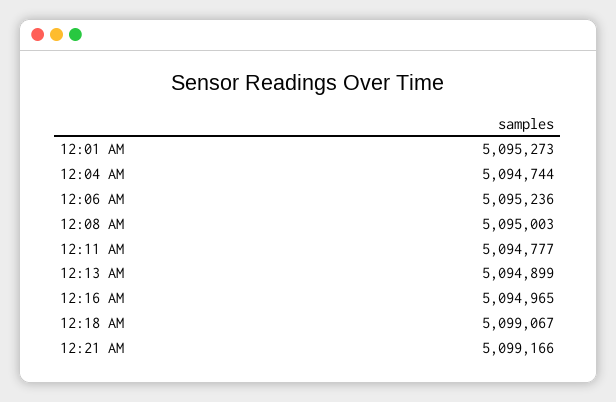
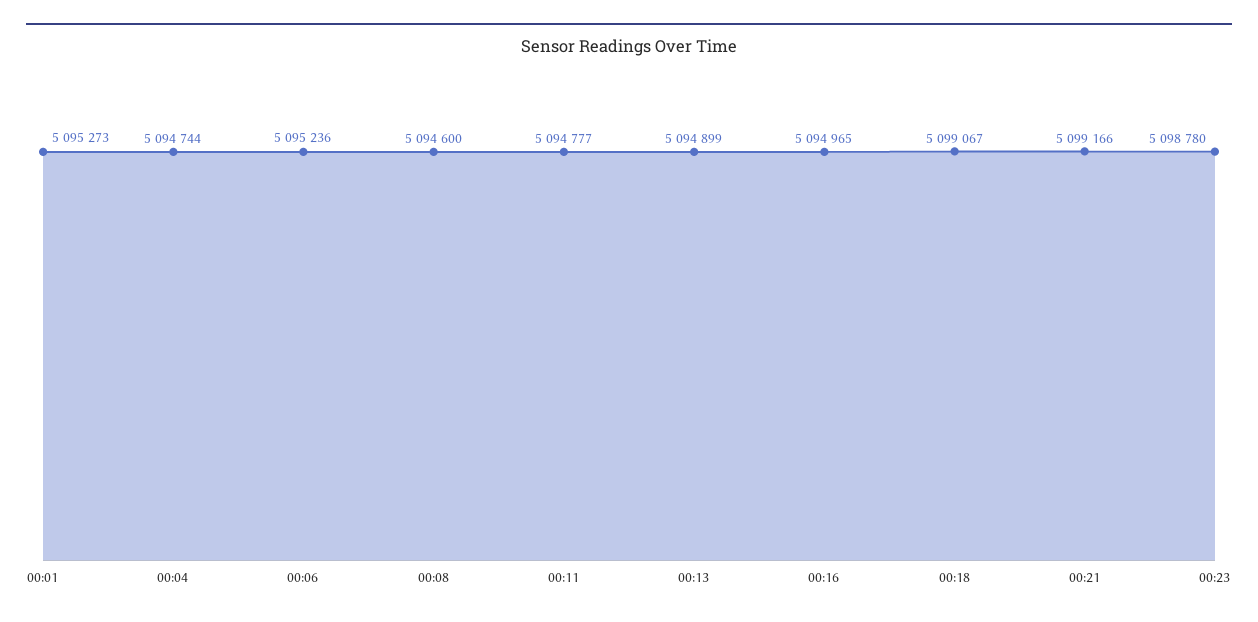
12:08 AM: 5095003 -> 5094600
00:23: none -> 5098780

